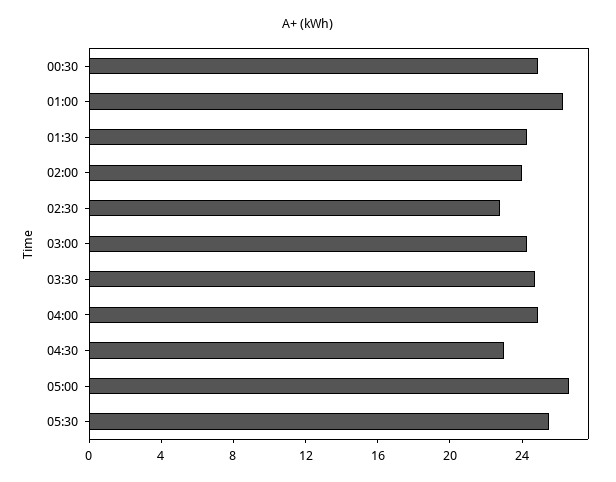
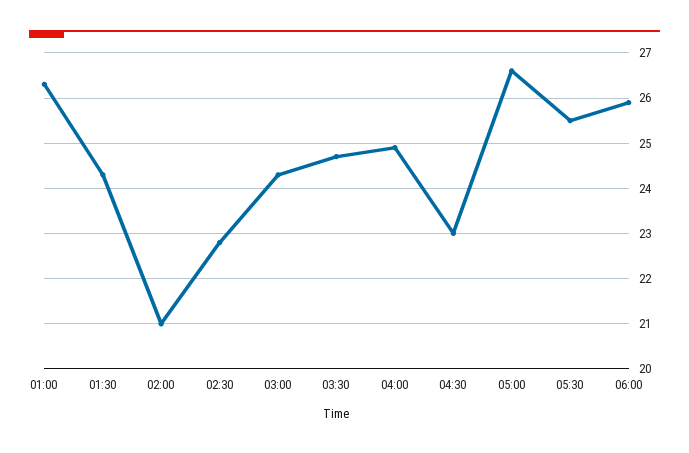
00:30: 25 -> none
02:00: 24 -> 21
06:00: none -> 26

